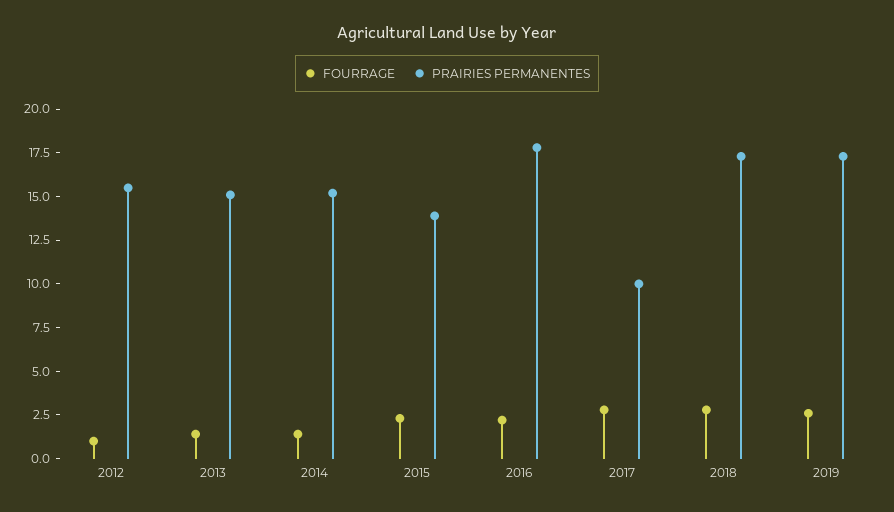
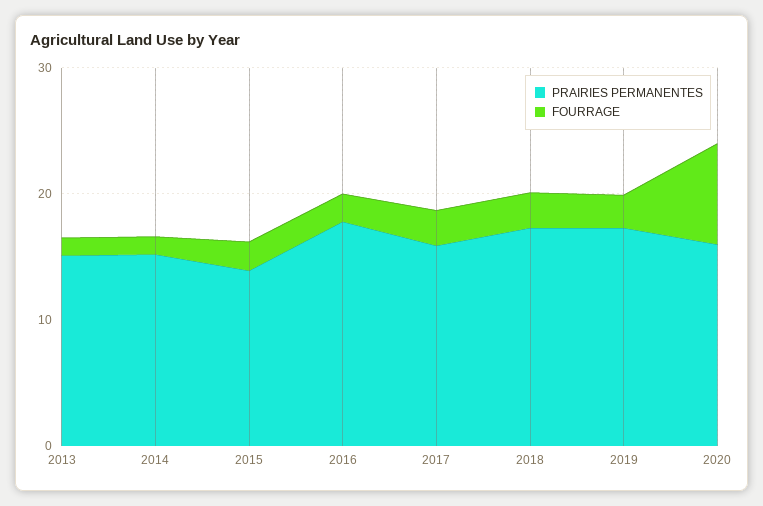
FOURRAGE, 2012: 1 -> none
PRAIRIES PERMANENTES, 2012: 15.5 -> none
PRAIRIES PERMANENTES, 2017: 10 -> 16
PRAIRIES PERMANENTES, 2020: none -> 16
FOURRAGE, 2020: none -> 8

